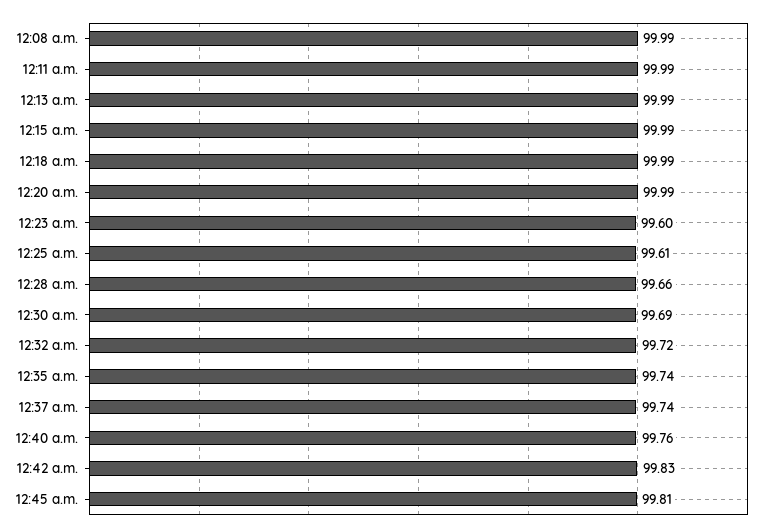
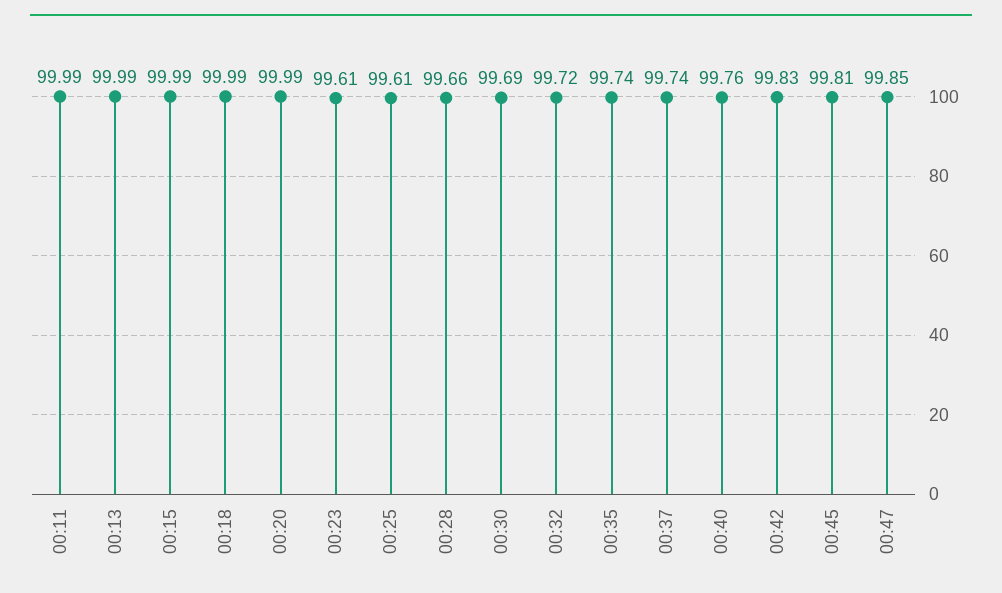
12:08 a.m.: 99.99 -> none
12:23 a.m.: 99.6 -> 99.61
00:47: none -> 99.85

